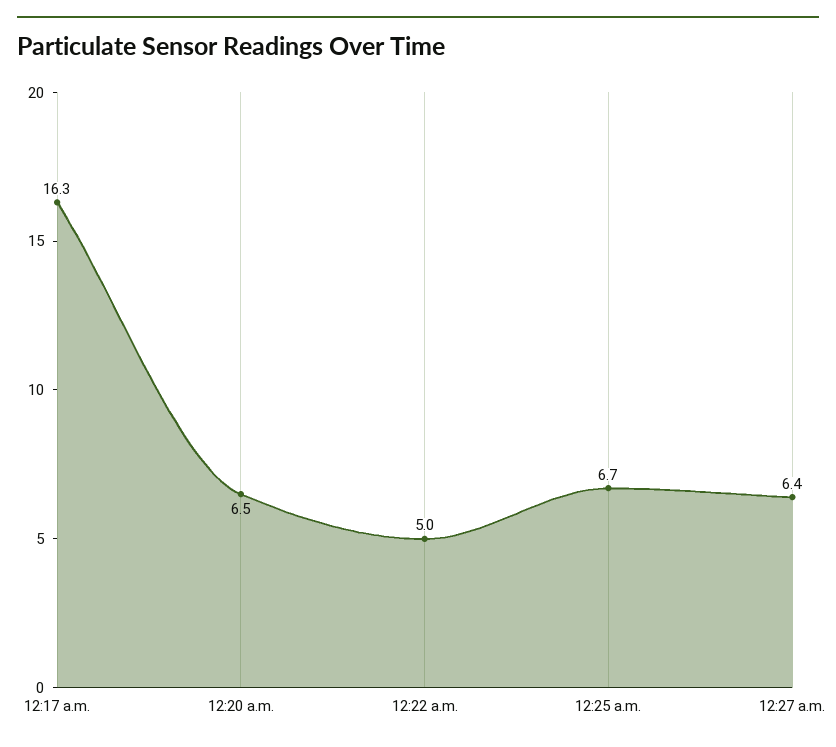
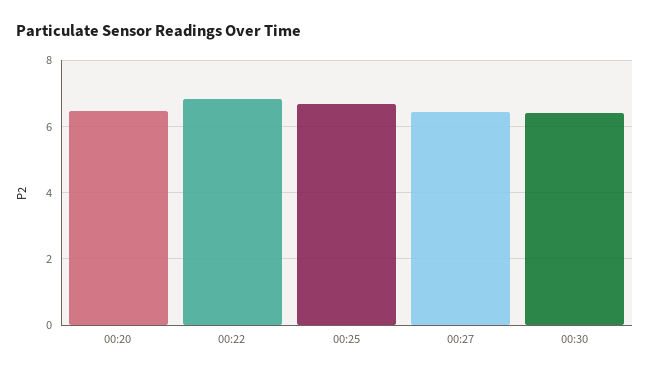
12:17 a.m.: 16.3 -> none
12:22 a.m.: 5 -> 6.8
00:30: none -> 6.4

